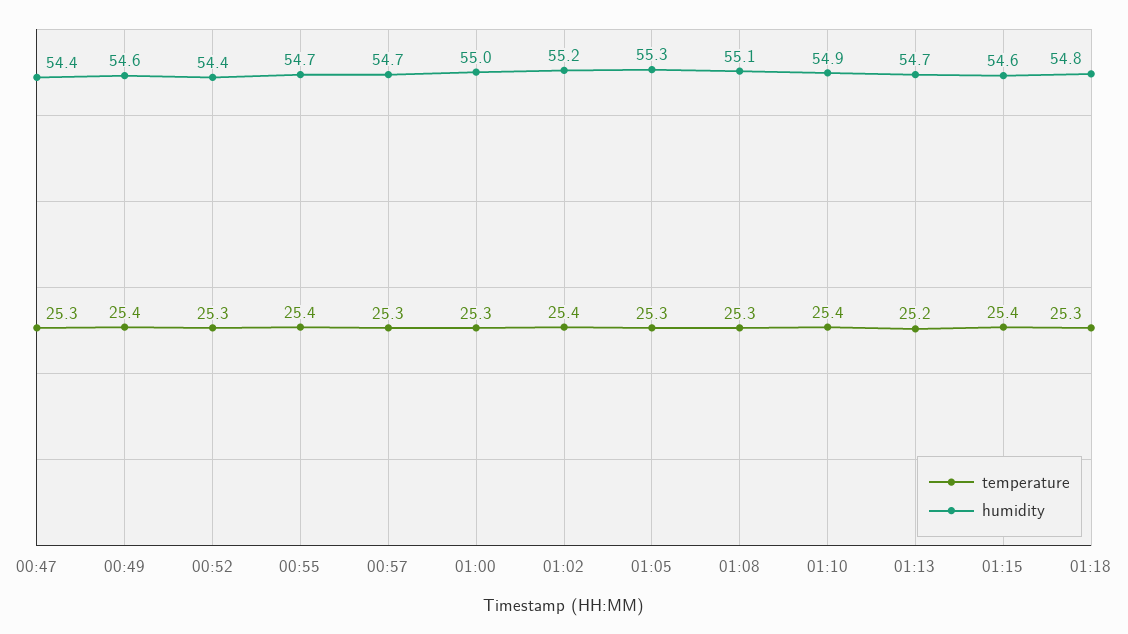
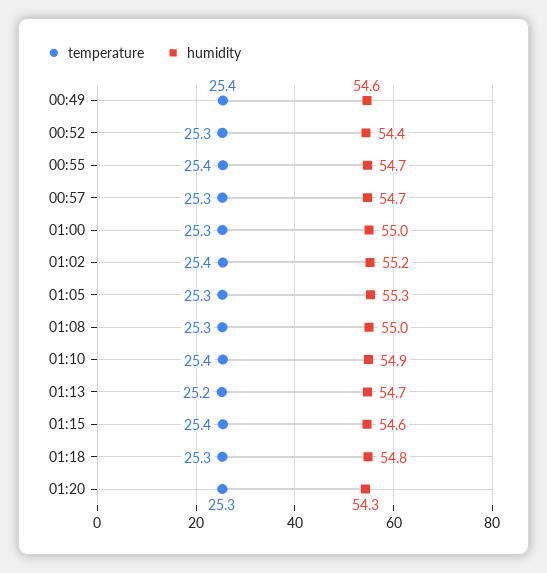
temperature, 00:47: 25.3 -> none
humidity, 00:47: 54.4 -> none
humidity, 01:08: 55.1 -> 55
temperature, 01:20: none -> 25.3
humidity, 01:20: none -> 54.3

